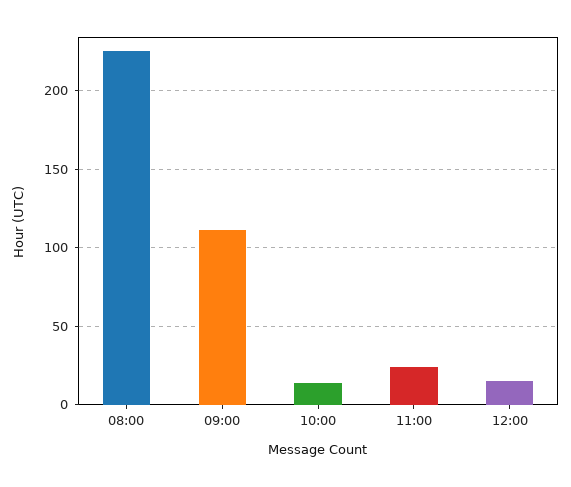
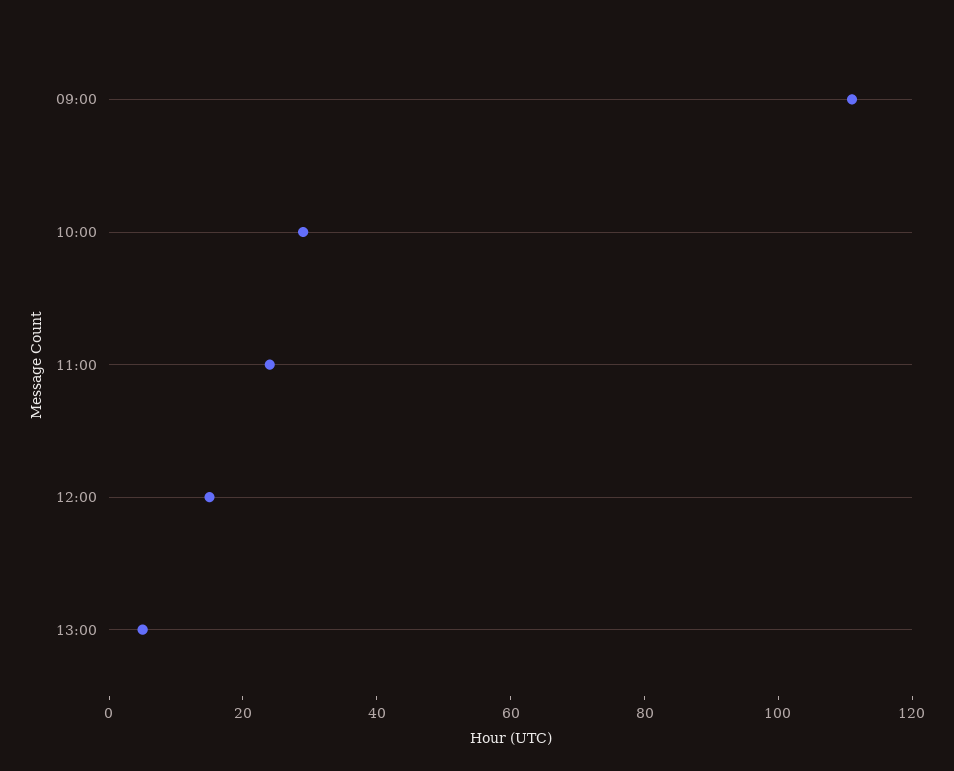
08:00: 225 -> none
10:00: 15 -> 30
13:00: none -> 5

